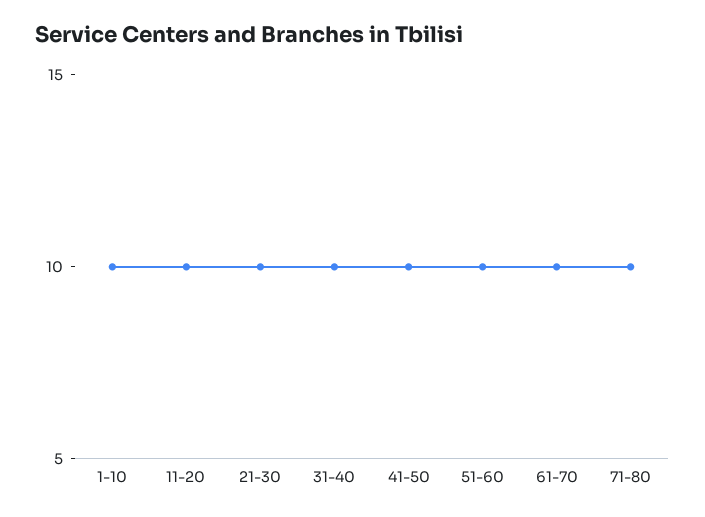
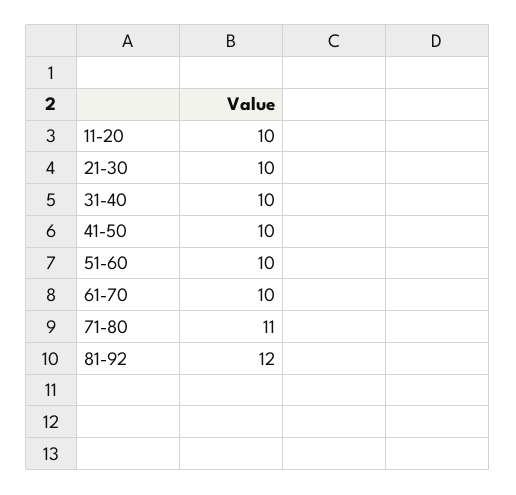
1-10: 10 -> none
71-80: 10 -> 11
81-92: none -> 12

